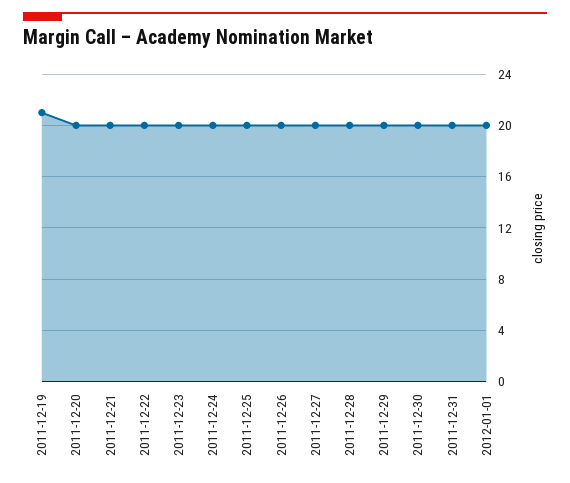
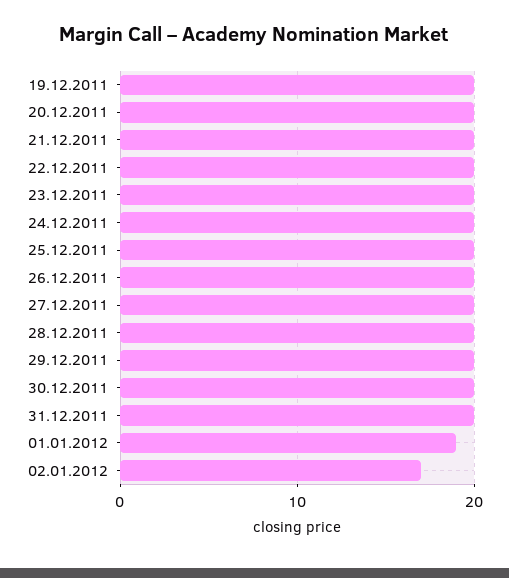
2011-12-19: 21 -> 20
2012-01-01: 20 -> 19
02.01.2012: none -> 17

